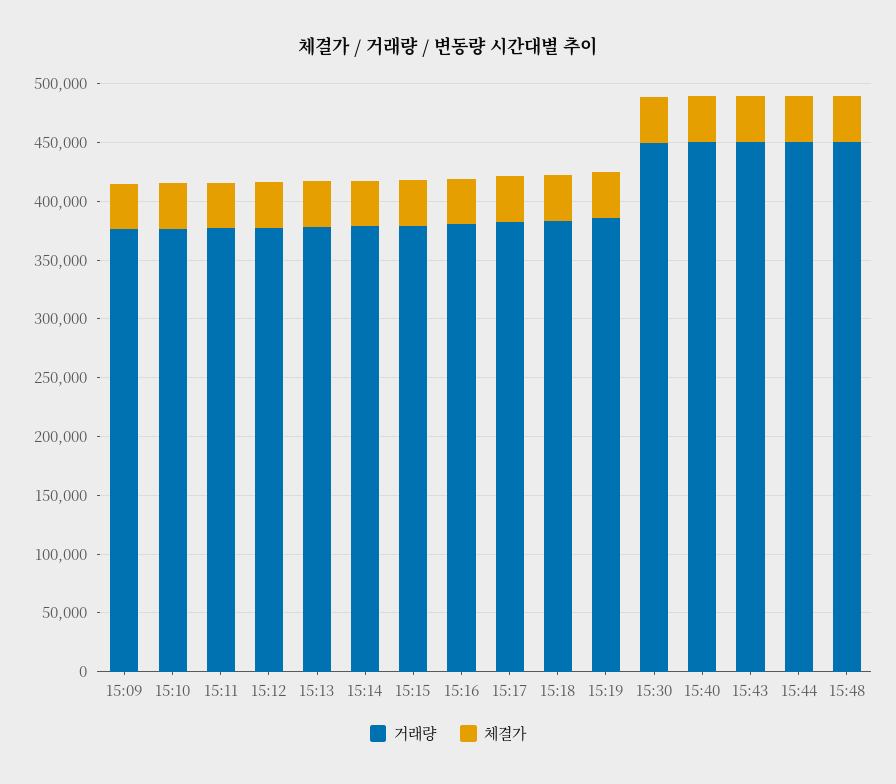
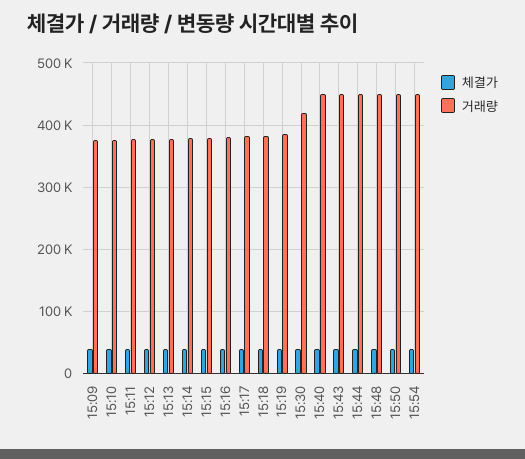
거래량, 15:30: 450000 -> 420000
체결가, 15:50: none -> 40000
거래량, 15:50: none -> 450000
체결가, 15:54: none -> 40000
거래량, 15:54: none -> 450000

